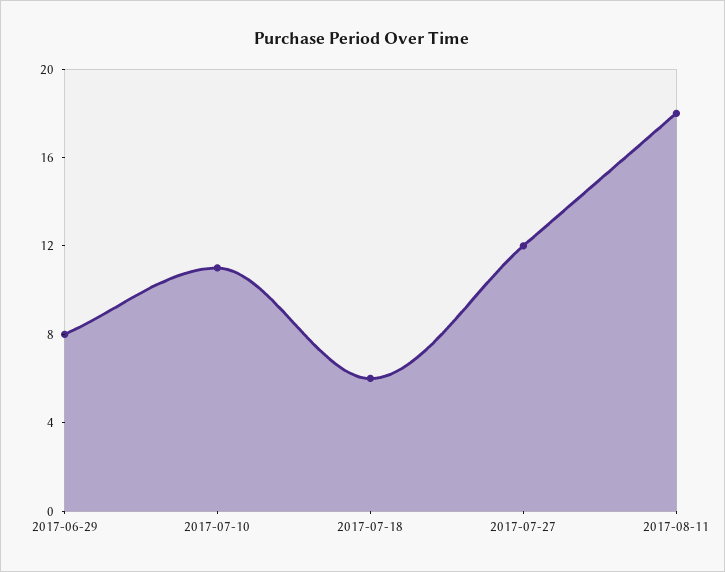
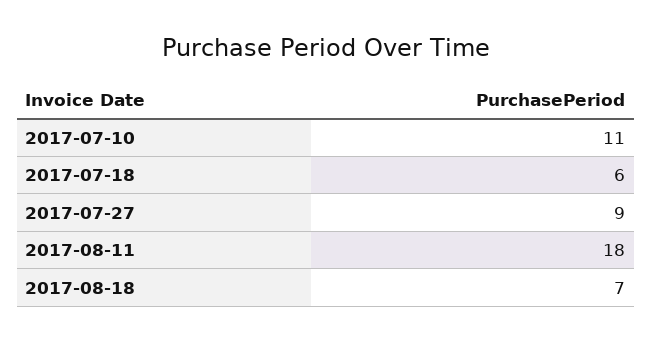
2017-06-29: 8 -> none
2017-07-27: 12 -> 9
2017-08-18: none -> 7

